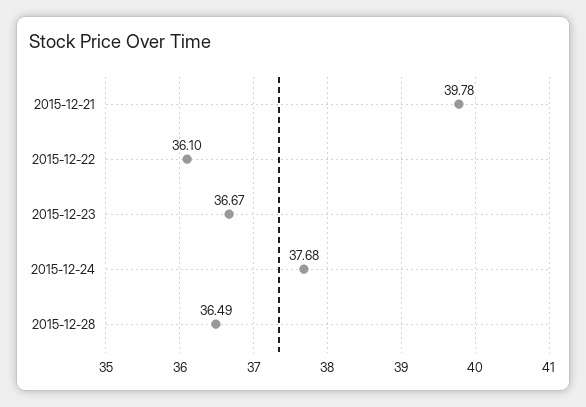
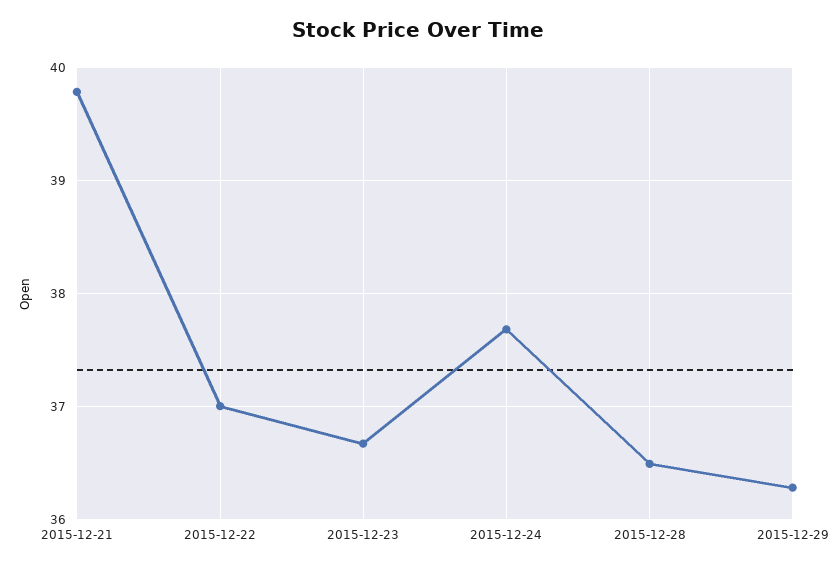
2015-12-22: 36.1 -> 37
2015-12-29: none -> 36.3

